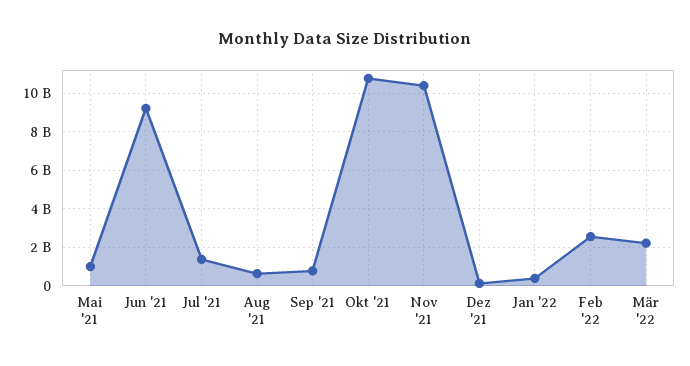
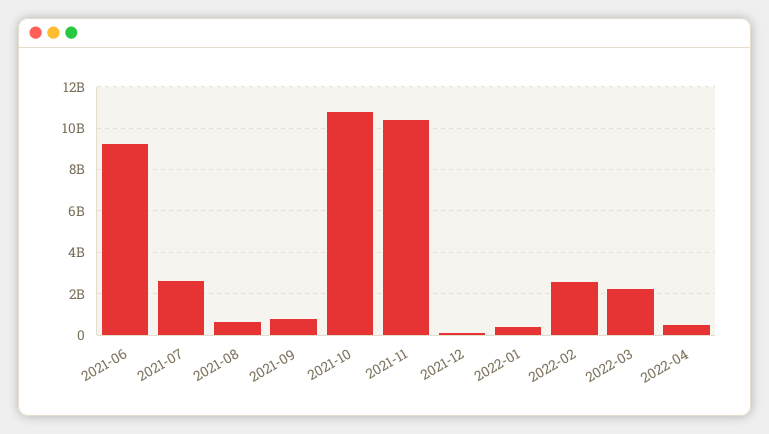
Mai '21: 1000000000 -> none
Jul '21: 1500000000 -> 2500000000
2022-04: none -> 500000000

